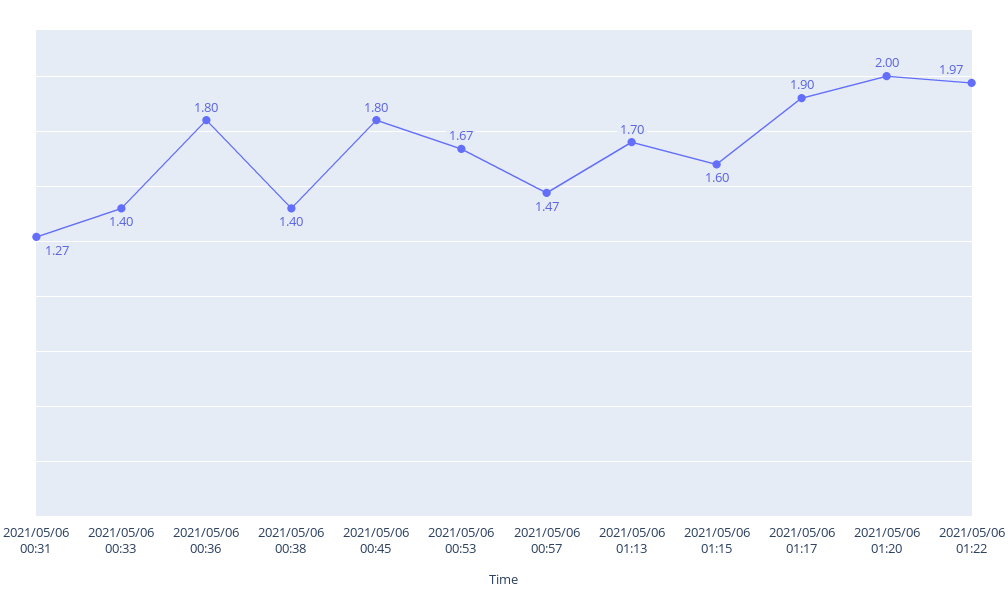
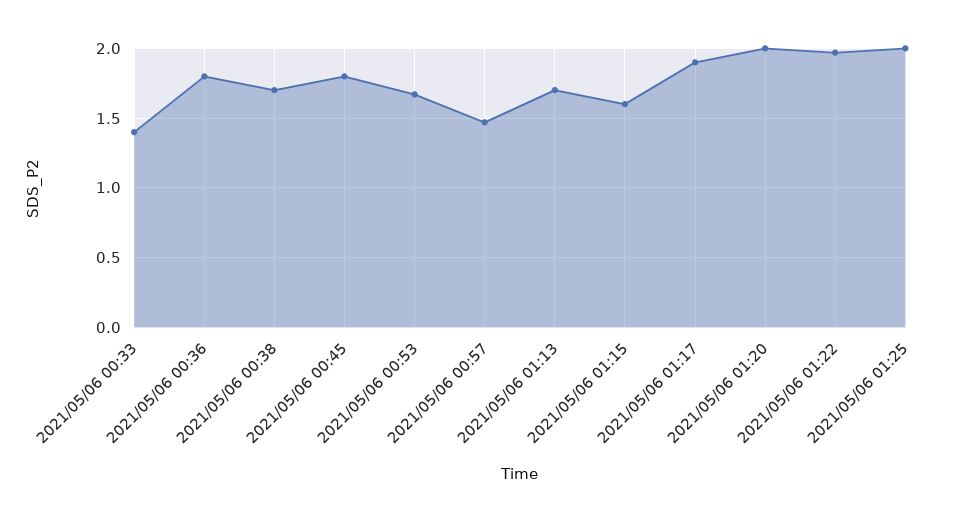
2021/05/06 00:31: 1.27 -> none
2021/05/06 00:38: 1.4 -> 1.7
2021/05/06 01:25: none -> 2

